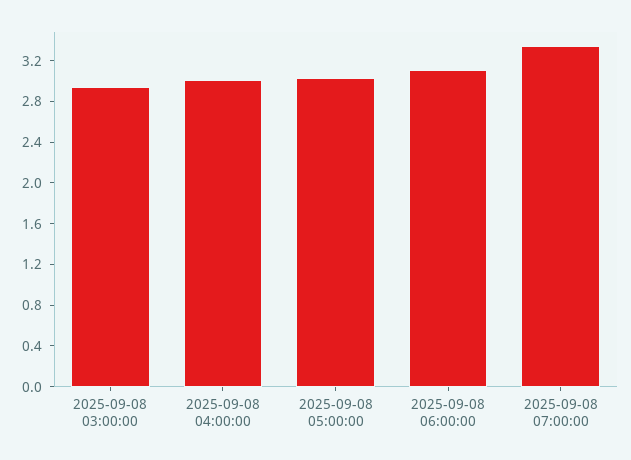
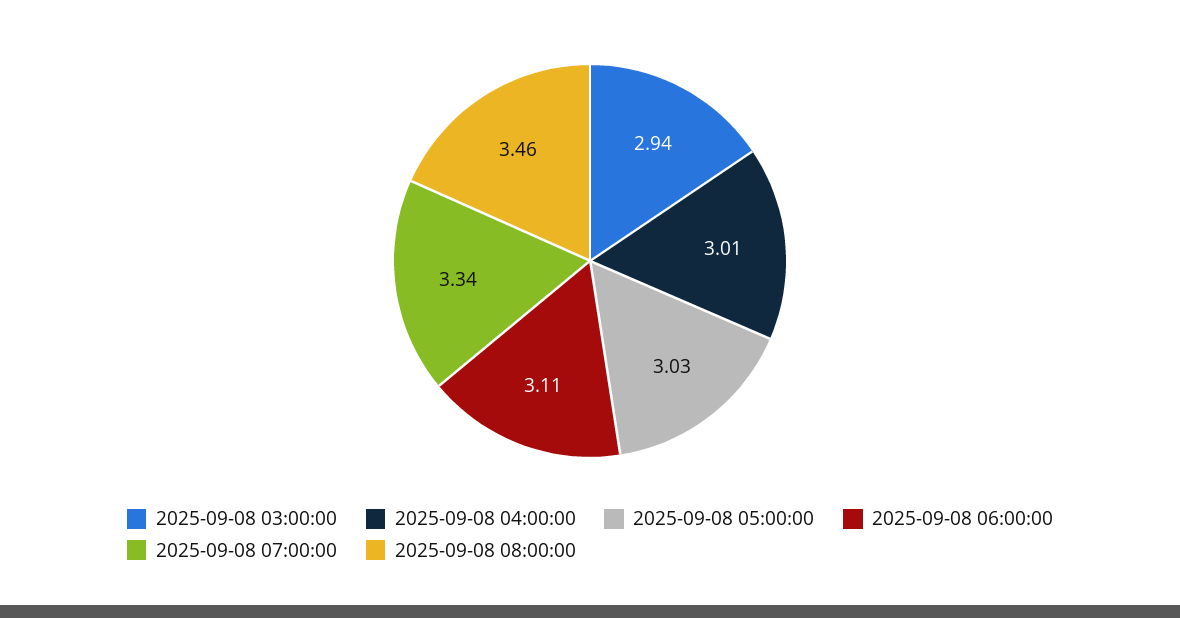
2025-09-08 08:00:00: none -> 3.46

